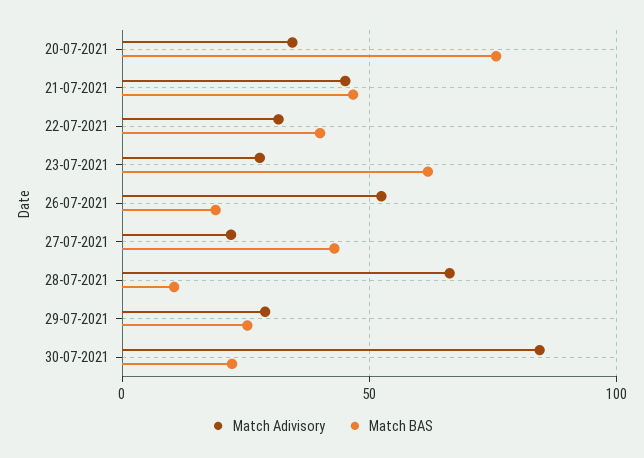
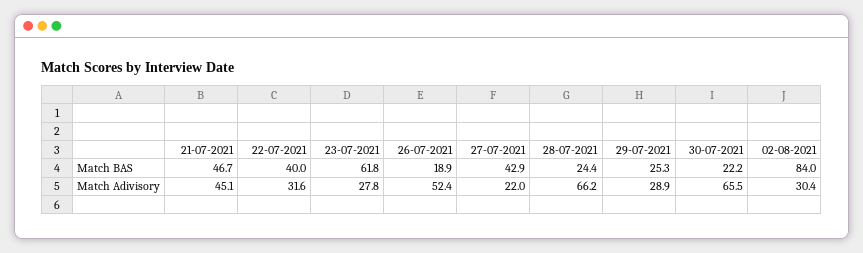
Match Adivisory, 20-07-2021: 35 -> none
Match BAS, 20-07-2021: 75 -> none
Match BAS, 28-07-2021: 10 -> 24.4
Match Adivisory, 30-07-2021: 85 -> 65.5
Match BAS, 02-08-2021: none -> 84
Match Adivisory, 02-08-2021: none -> 30.4

